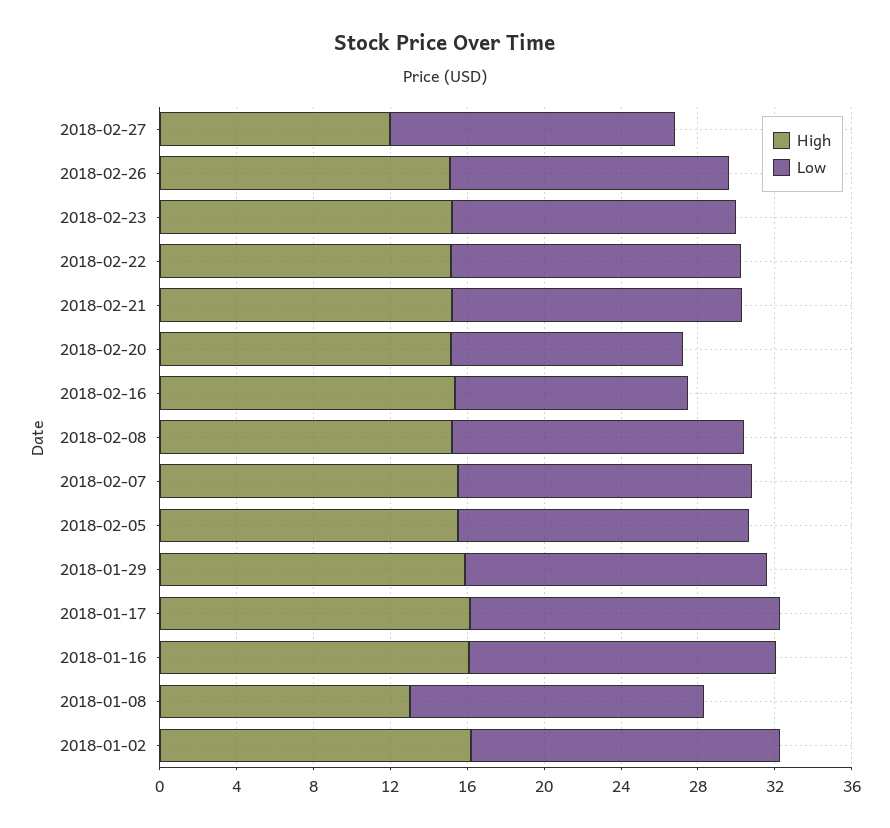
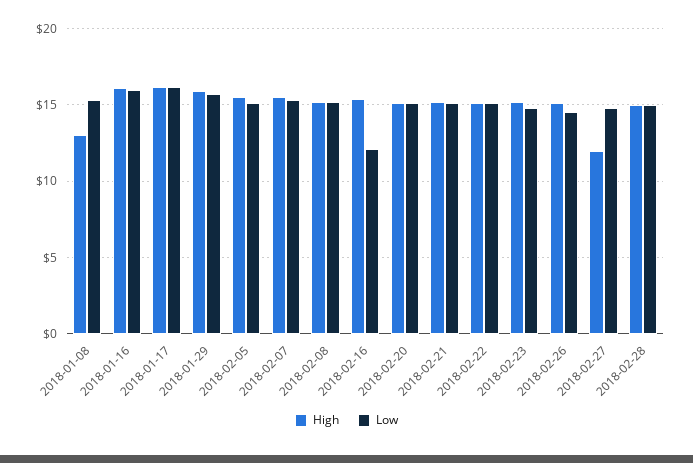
Low, 2018-02-20: 12 -> 15
High, 2018-01-02: 16 -> none
Low, 2018-01-02: 16 -> none
High, 2018-02-28: none -> 15
Low, 2018-02-28: none -> 15

